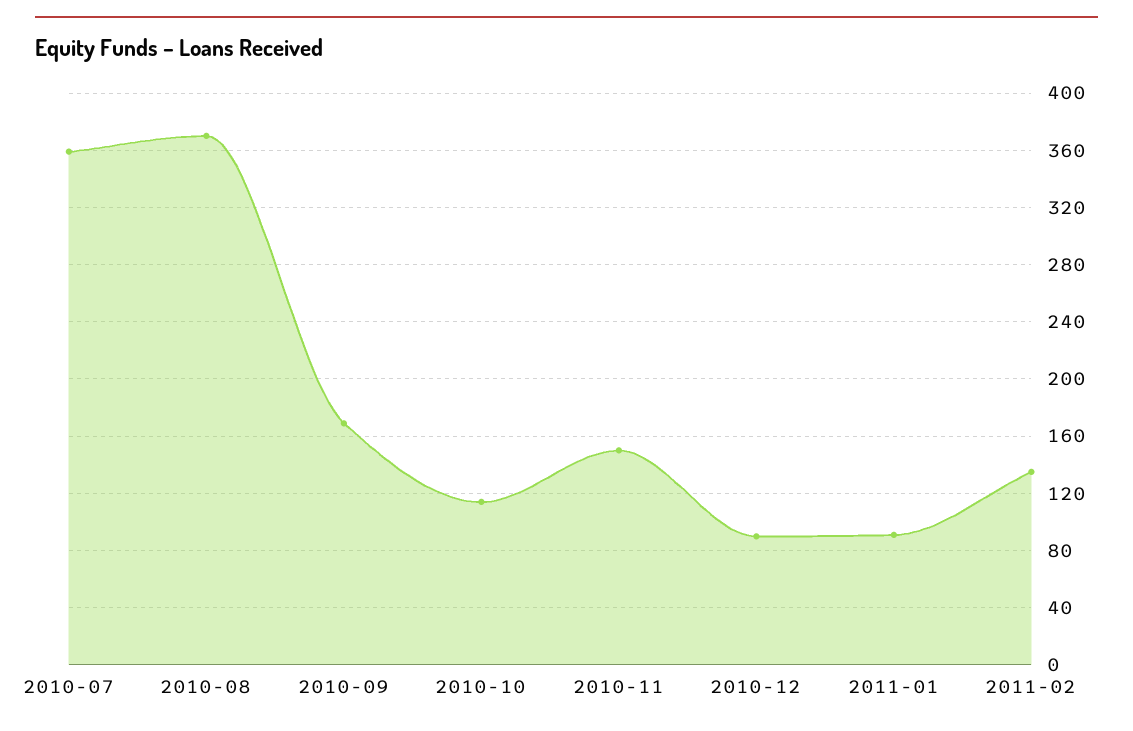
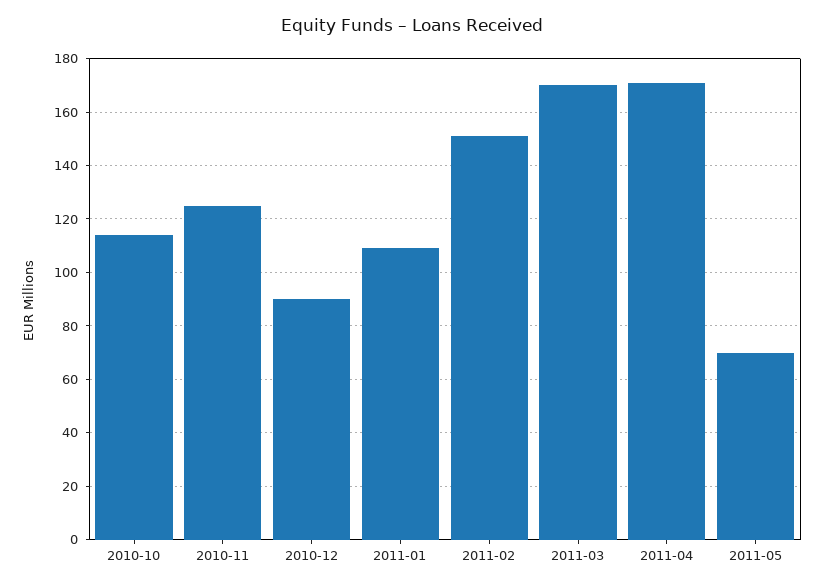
2010-07: 360 -> none
2010-08: 370 -> none
2010-09: 170 -> none
2010-11: 150 -> 125
2011-01: 90 -> 110
2011-02: 135 -> 150
2011-03: none -> 170
2011-04: none -> 170
2011-05: none -> 70

